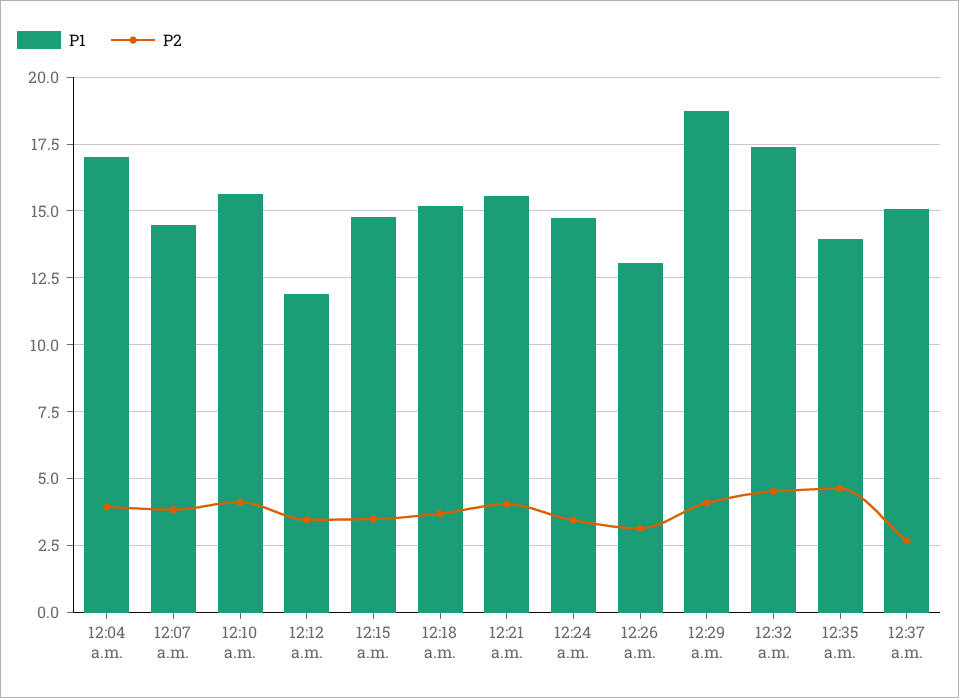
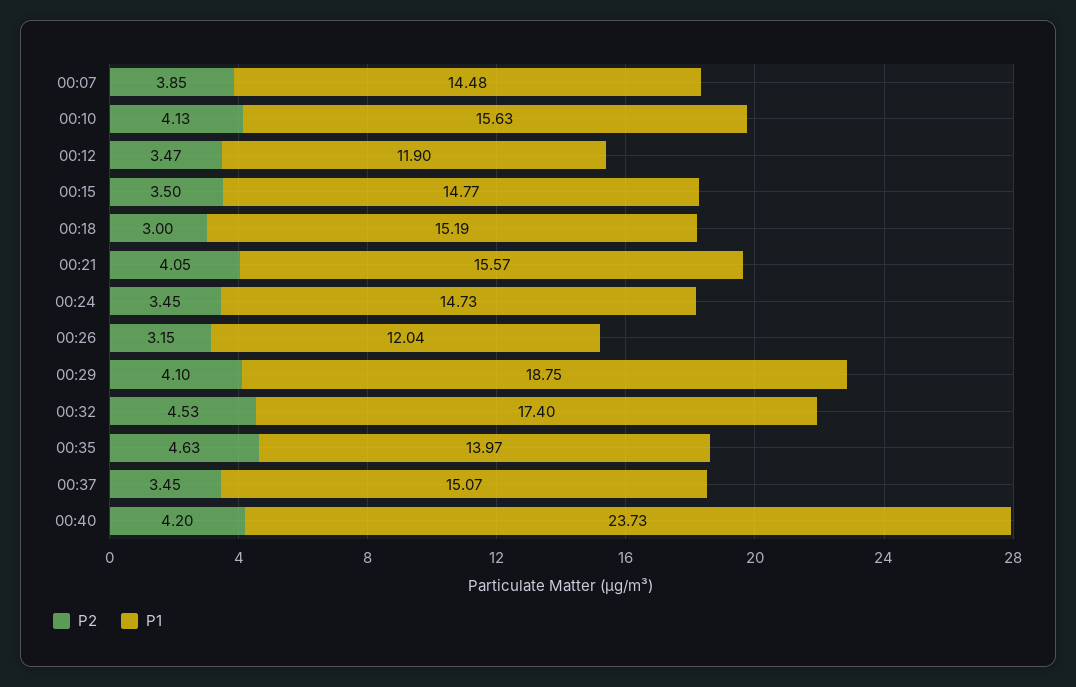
P1, 12:04 a.m.: 17 -> none
P2, 12:04 a.m.: 4 -> none
P2, 12:18 a.m.: 3.75 -> 3
P1, 12:26 a.m.: 13 -> 12.04
P2, 12:37 a.m.: 2.75 -> 3.45
P2, 00:40: none -> 4.2
P1, 00:40: none -> 23.73

